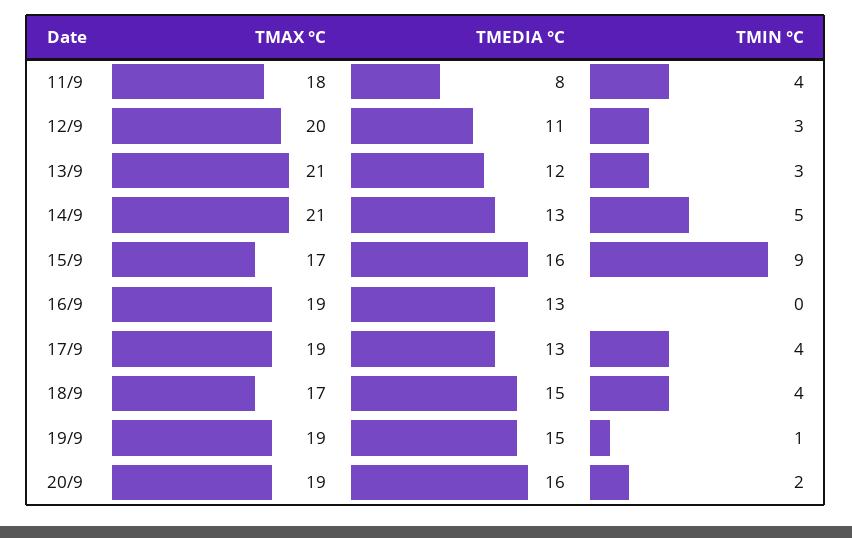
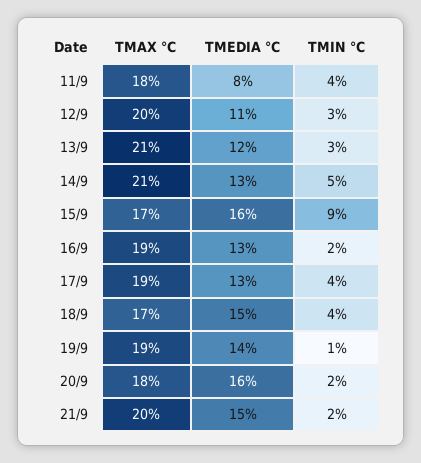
TMIN °C, 16/9: 0 -> 2
TMEDIA °C, 19/9: 15 -> 14
TMAX °C, 20/9: 19 -> 18
TMAX °C, 21/9: none -> 20
TMEDIA °C, 21/9: none -> 15
TMIN °C, 21/9: none -> 2

